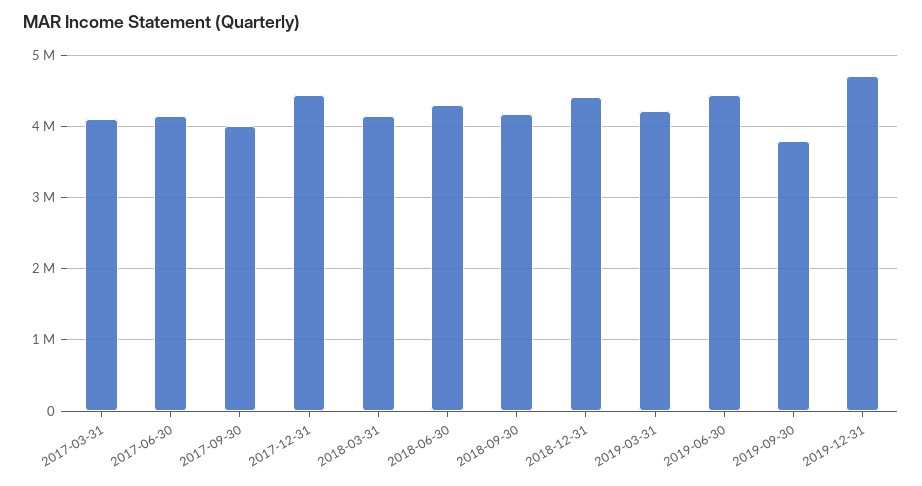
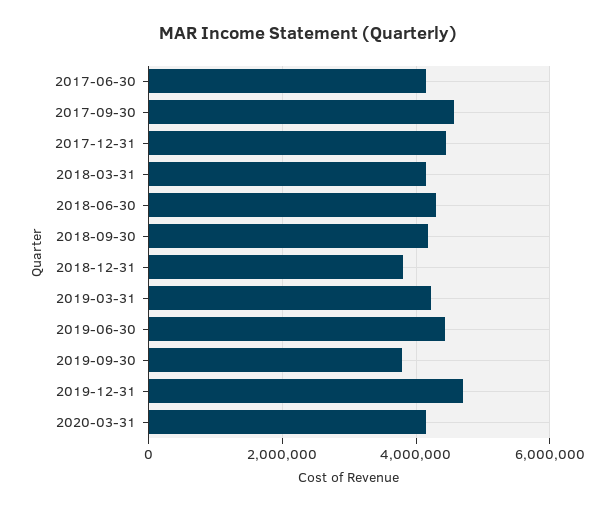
2017-03-31: 4100000 -> none
2017-09-30: 4000000 -> 4600000
2018-12-31: 4400000 -> 3800000
2020-03-31: none -> 4200000

